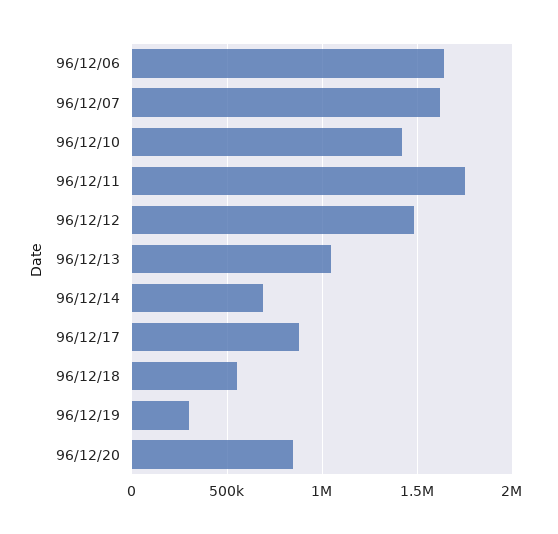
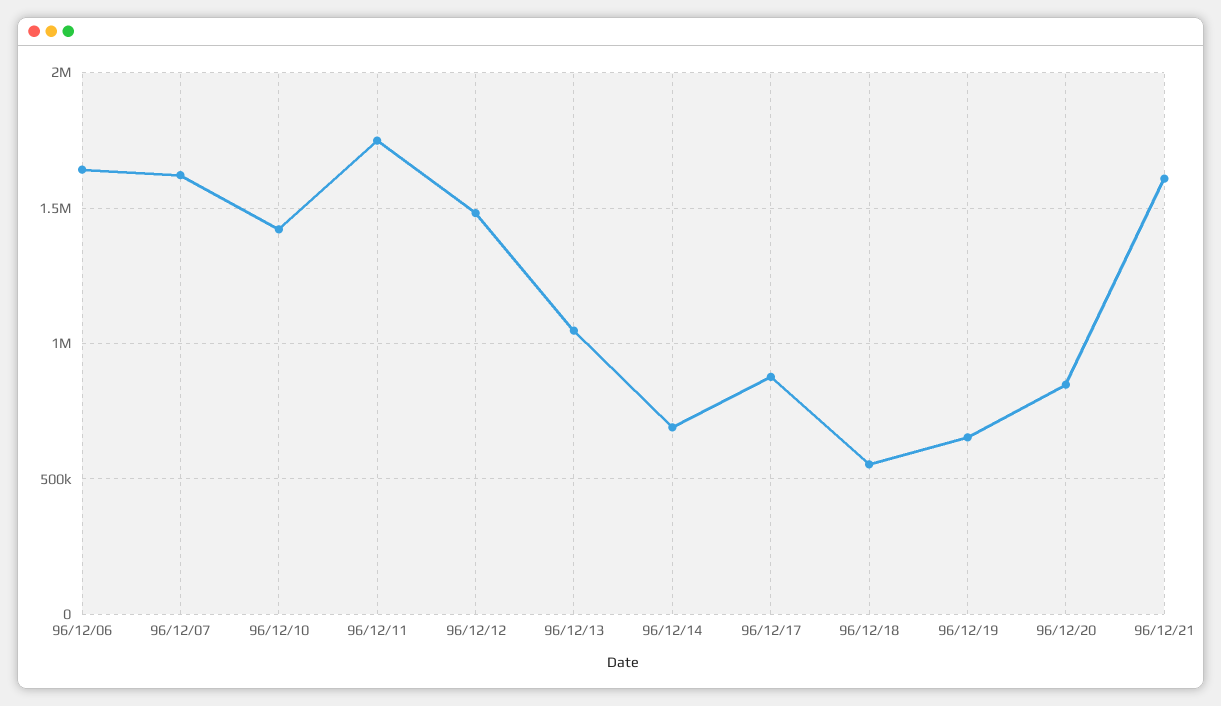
96/12/19: 300000 -> 650000
96/12/21: none -> 1600000

